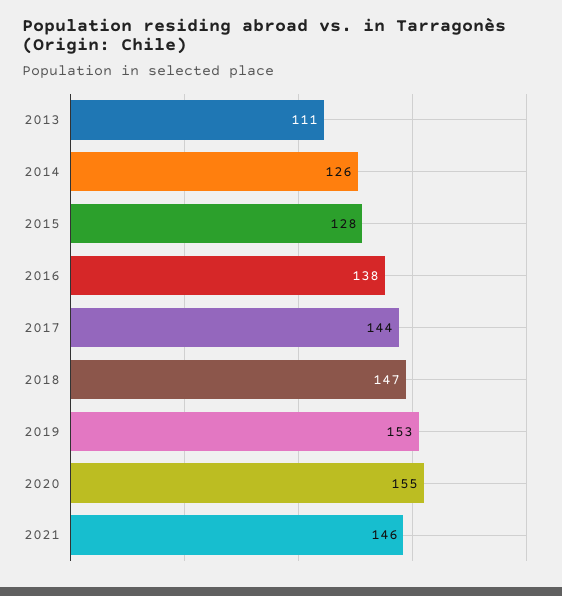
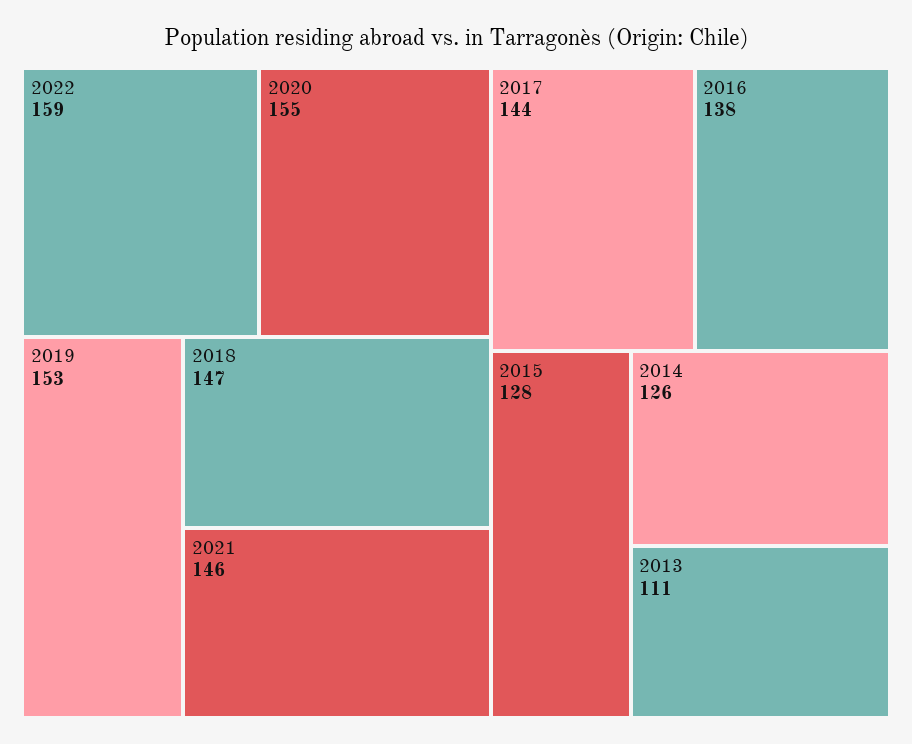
2022: none -> 159

